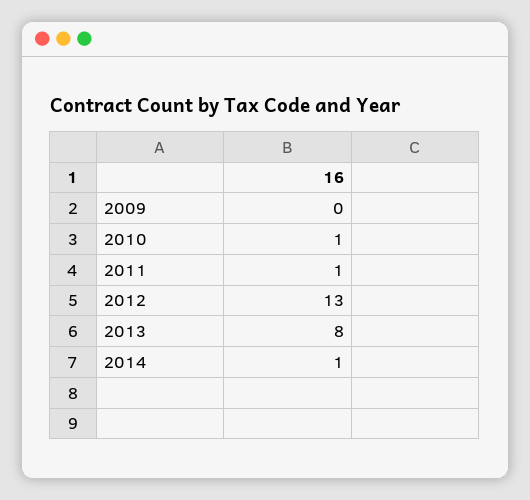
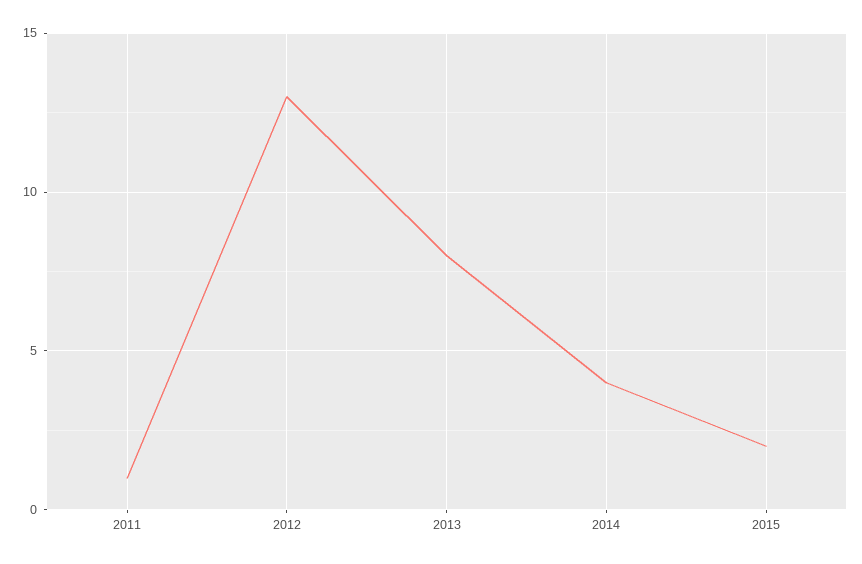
2009: 0 -> none
2010: 1 -> none
2014: 1 -> 4
2015: none -> 2

